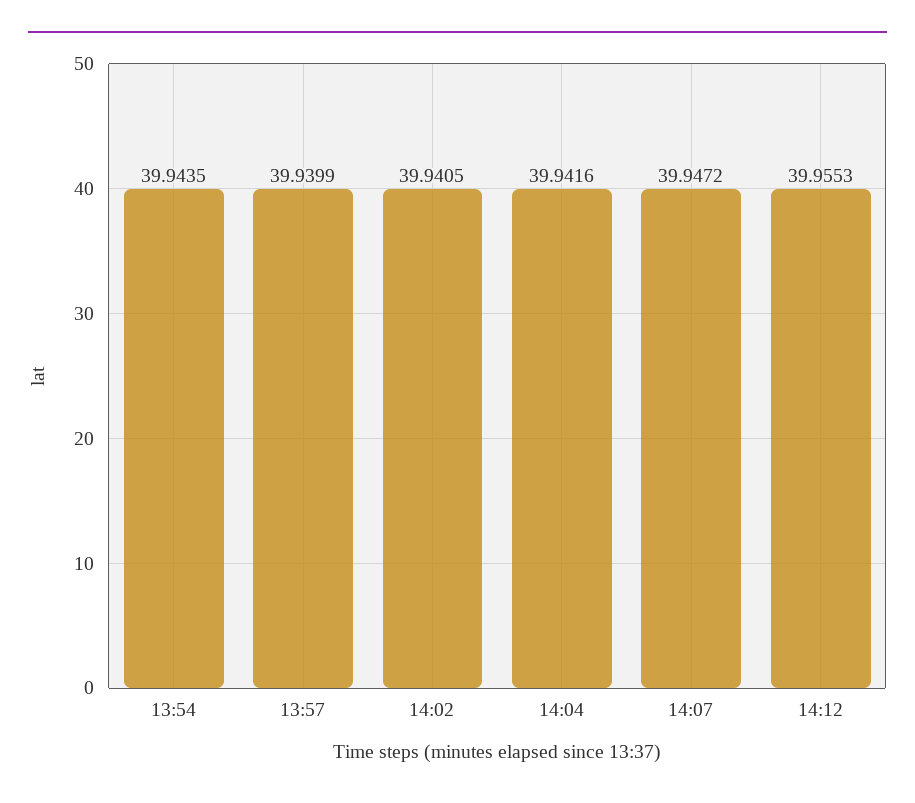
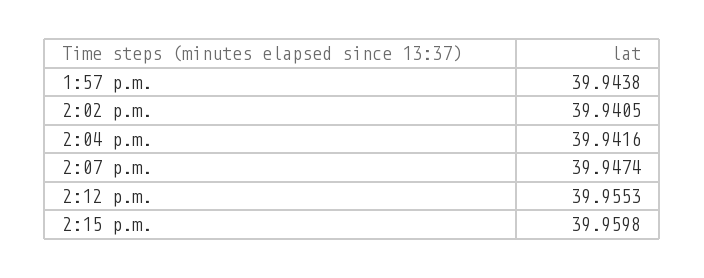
13:54: 39.9435 -> none
13:57: 39.9399 -> 39.9438
14:07: 39.9472 -> 39.9474
2:15 p.m.: none -> 39.9598

